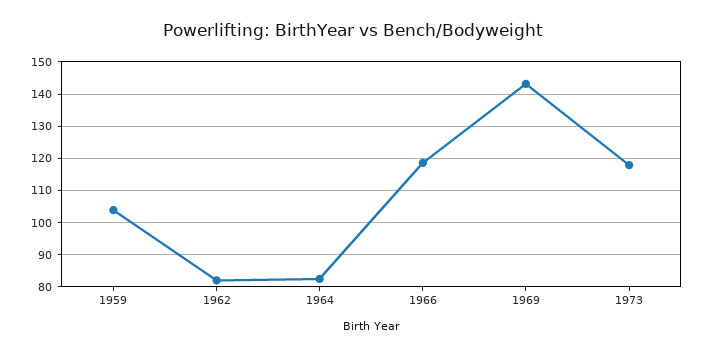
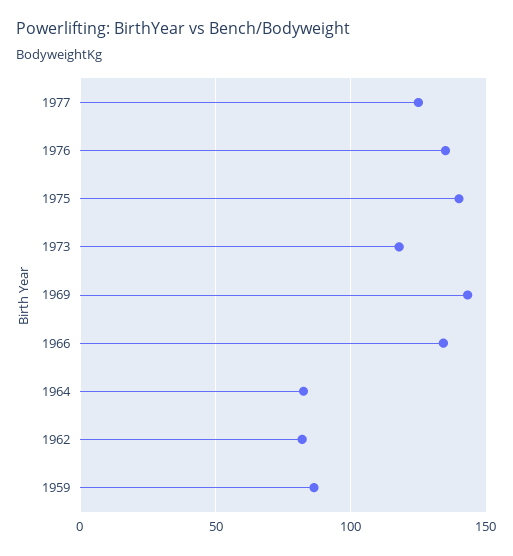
1959: 104 -> 85
1966: 118 -> 135
1977: none -> 125
1976: none -> 135
1975: none -> 140

